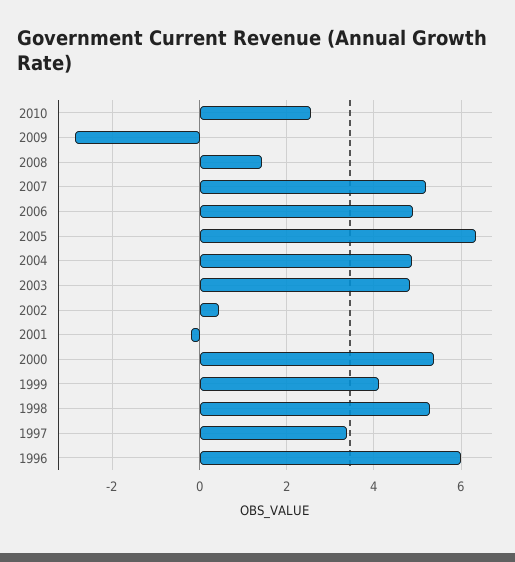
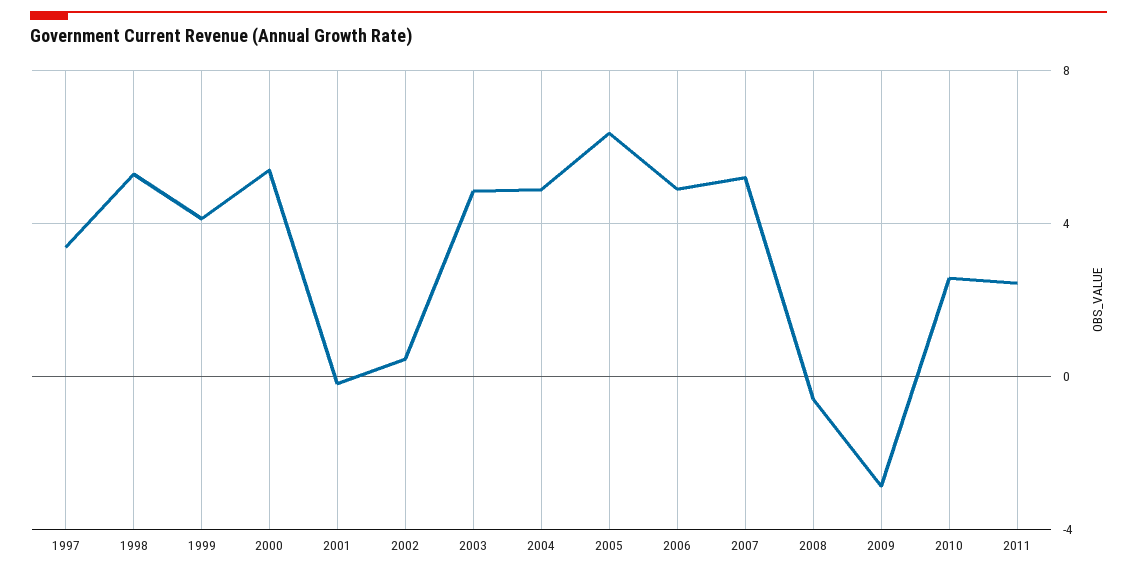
2008: 1.4 -> -0.5
1996: 6 -> none
2011: none -> 2.5

